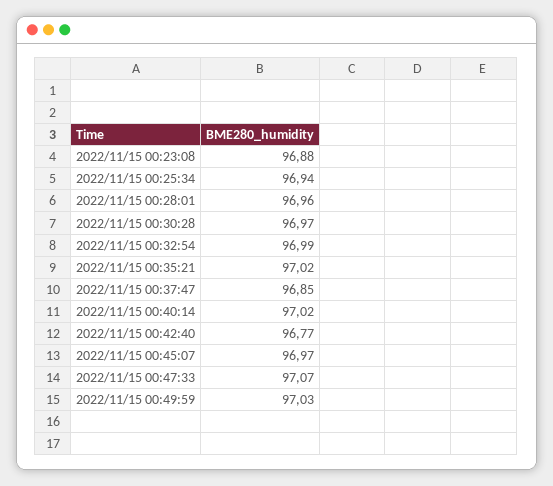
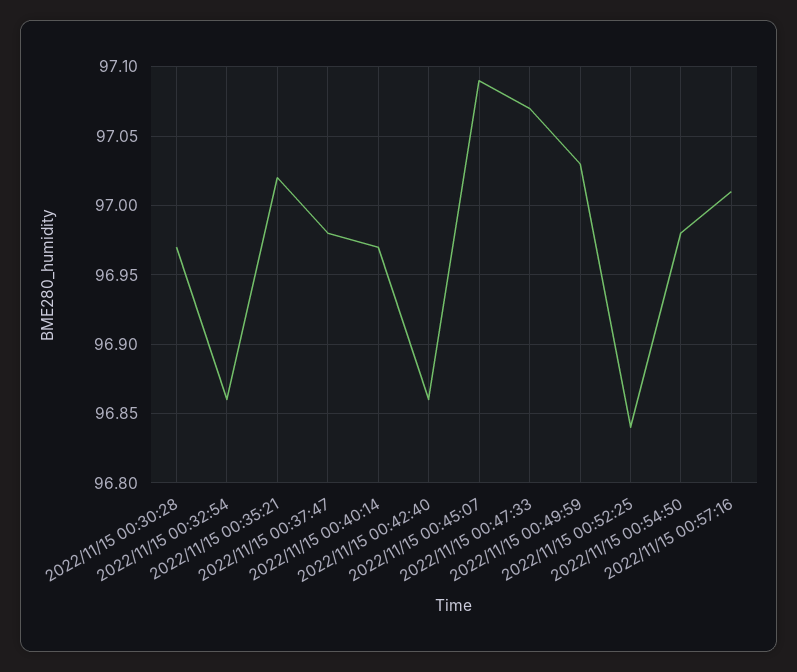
2022/11/15 00:23:08: 96.88 -> none
2022/11/15 00:25:34: 96.94 -> none
2022/11/15 00:28:01: 96.96 -> none
2022/11/15 00:32:54: 96.99 -> 96.86
2022/11/15 00:37:47: 96.85 -> 96.98
2022/11/15 00:40:14: 97.02 -> 96.97
2022/11/15 00:42:40: 96.77 -> 96.86
2022/11/15 00:45:07: 96.97 -> 97.09
2022/11/15 00:52:25: none -> 96.84
2022/11/15 00:54:50: none -> 96.98
2022/11/15 00:57:16: none -> 97.01

